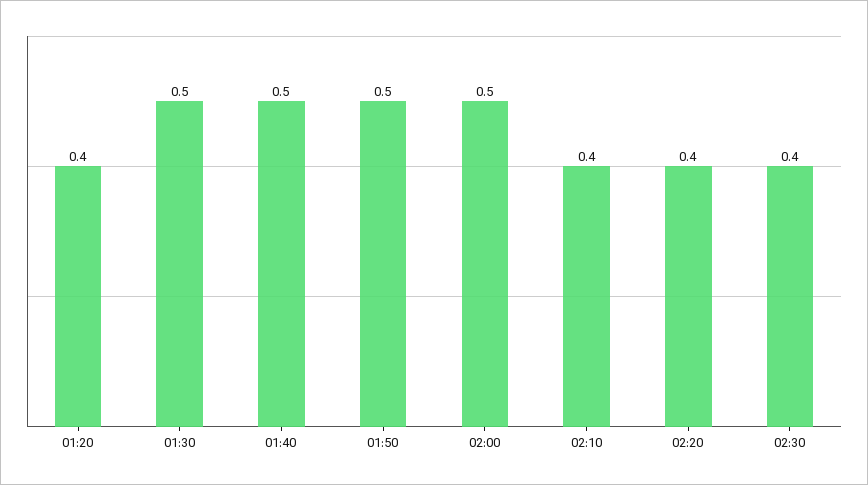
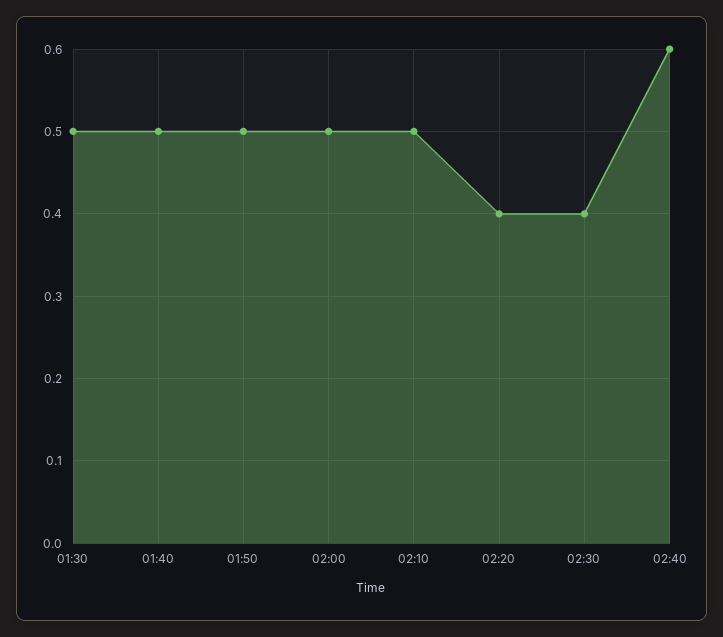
01:20: 0.4 -> none
02:10: 0.4 -> 0.5
02:40: none -> 0.6

